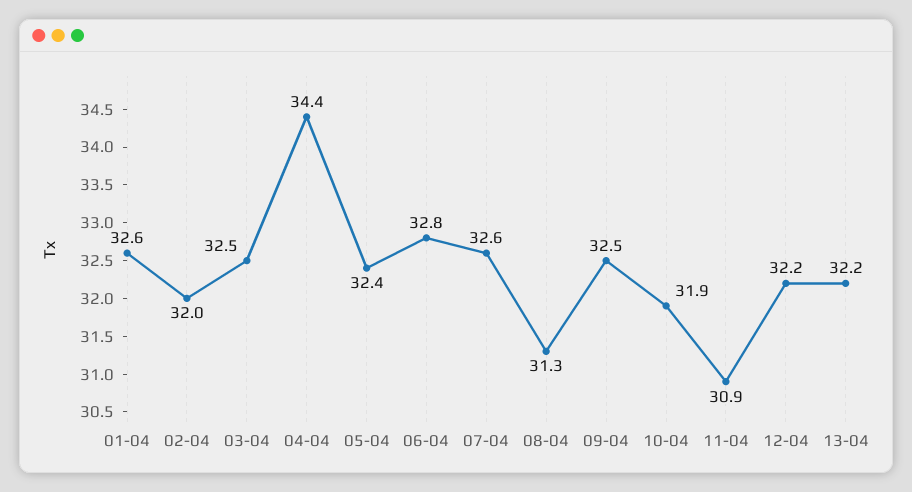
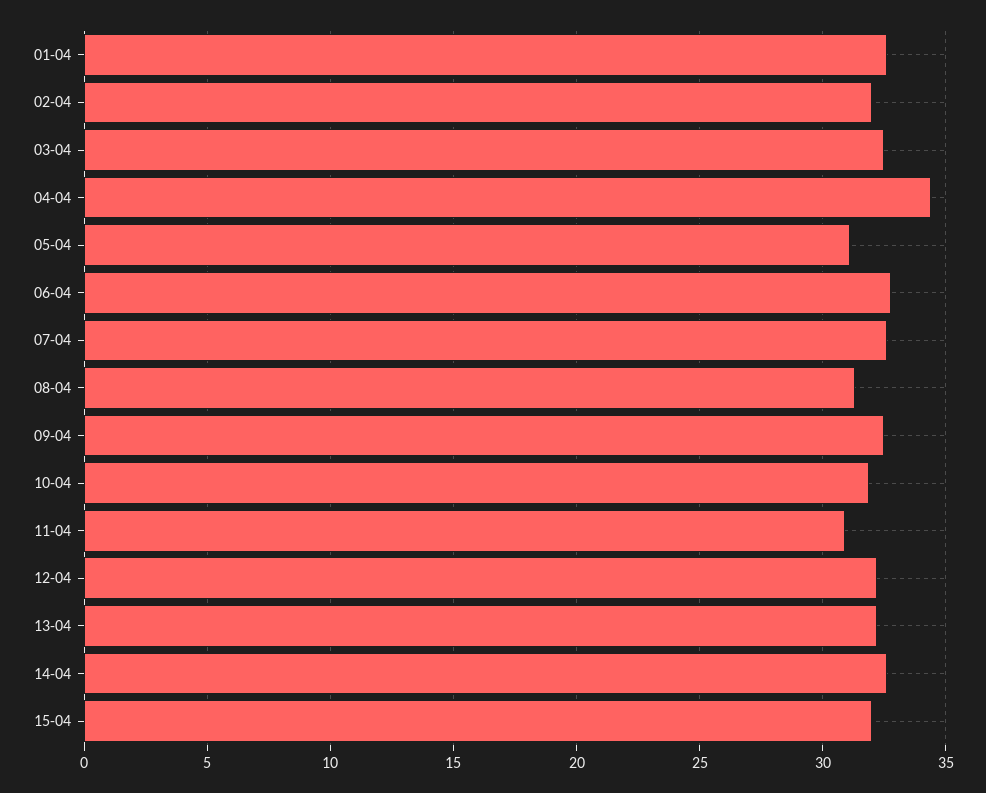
05-04: 32.4 -> 31
14-04: none -> 32.5
15-04: none -> 32

